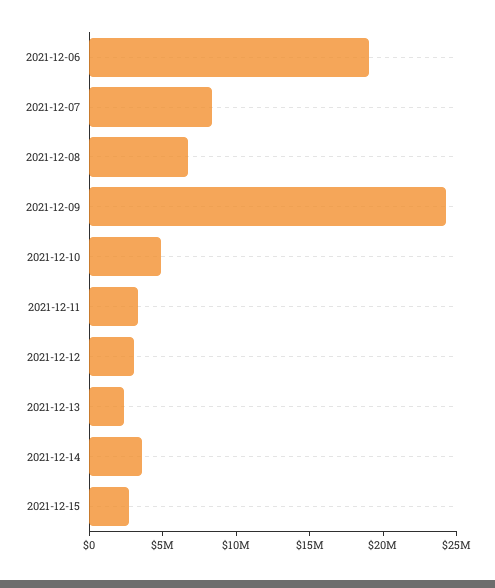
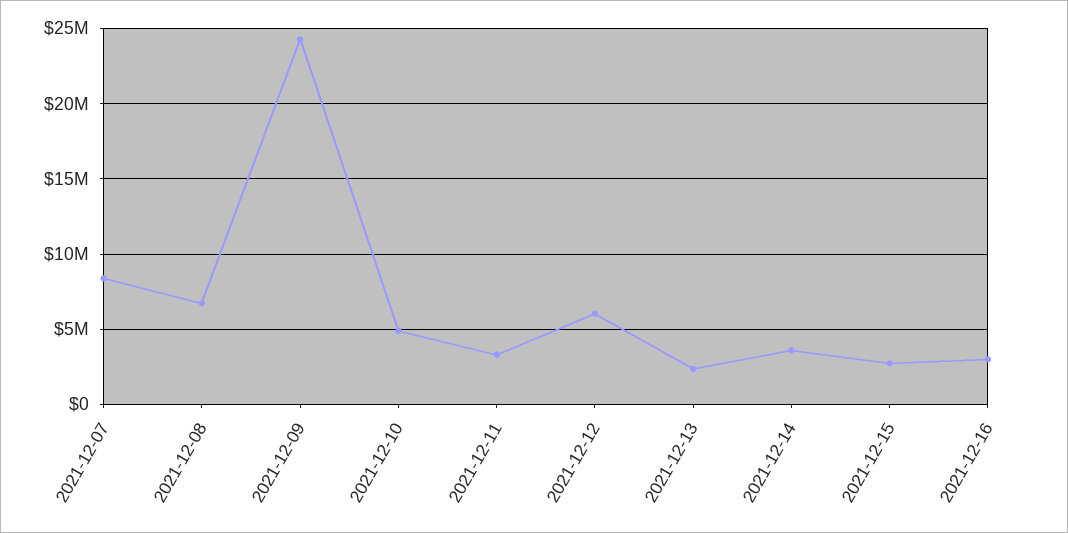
2021-12-06: 19000000 -> none
2021-12-12: 3000000 -> 6000000
2021-12-16: none -> 3000000

